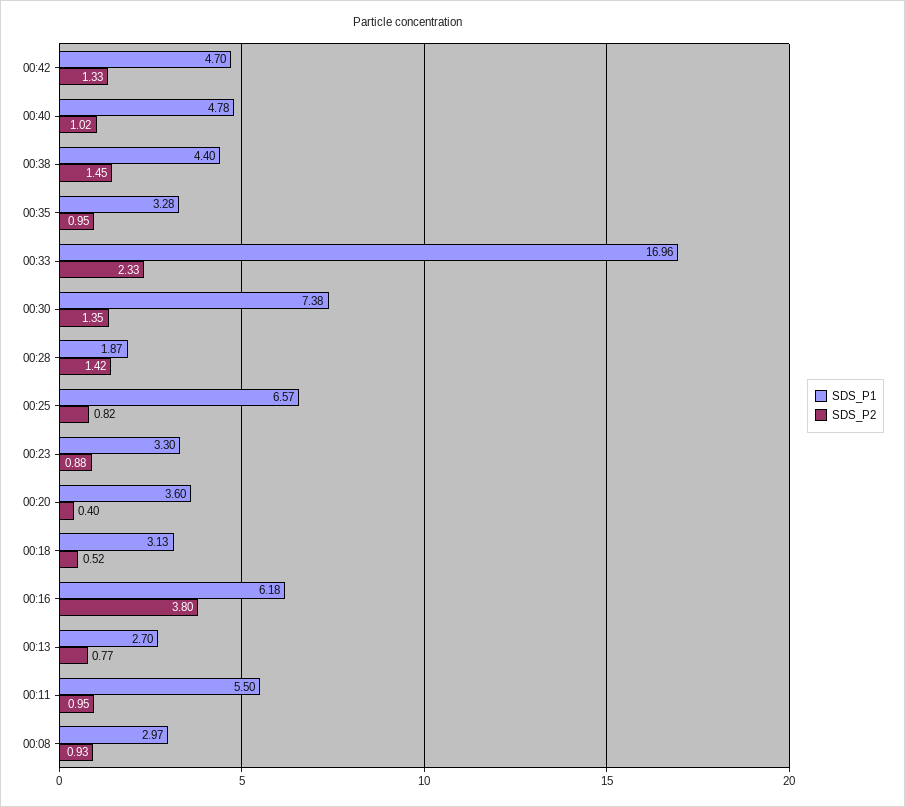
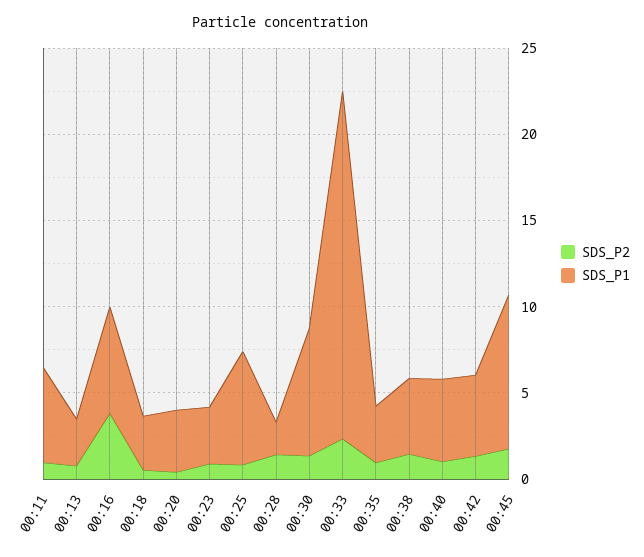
SDS_P1, 00:33: 16.96 -> 20
SDS_P1, 00:08: 2.97 -> none
SDS_P2, 00:08: 0.93 -> none
SDS_P2, 00:45: none -> 2
SDS_P1, 00:45: none -> 9

